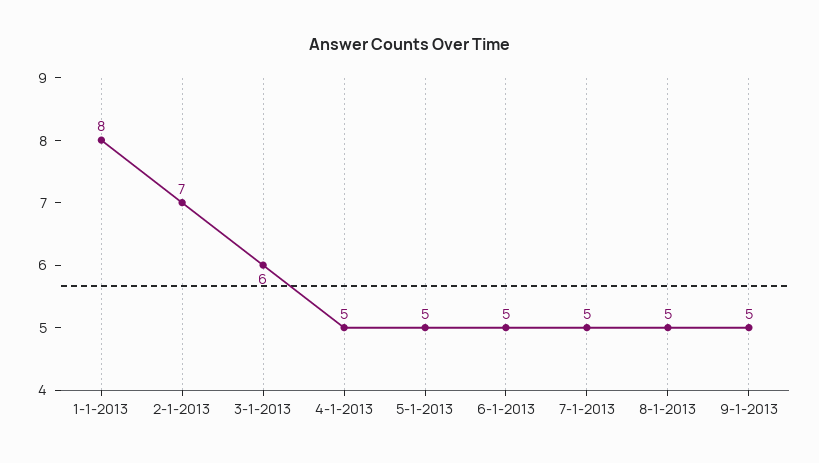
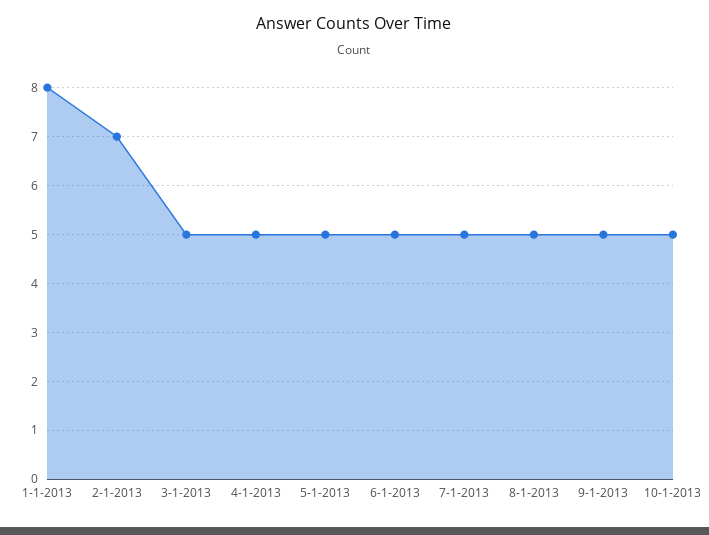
3-1-2013: 6 -> 5
10-1-2013: none -> 5

